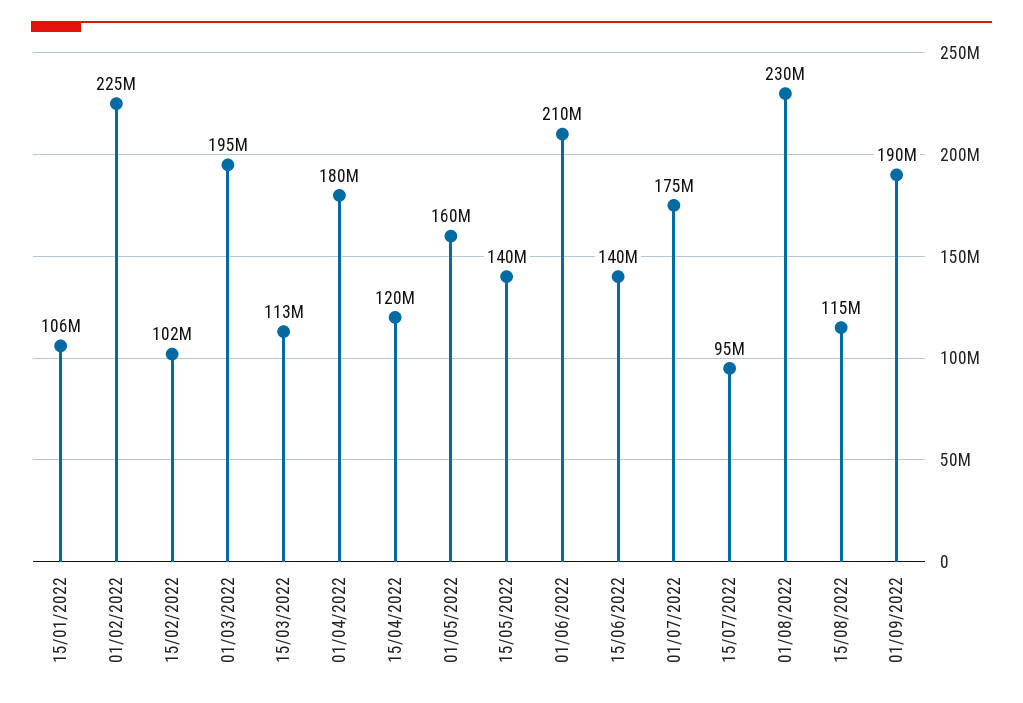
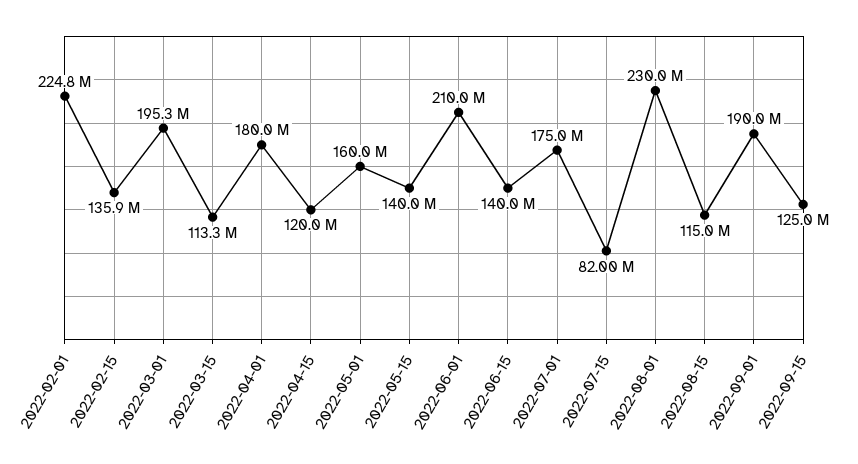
15/01/2022: 106000000 -> none
15/02/2022: 102000000 -> 135900000
15/07/2022: 95000000 -> 82000000
2022-09-15: none -> 125000000

